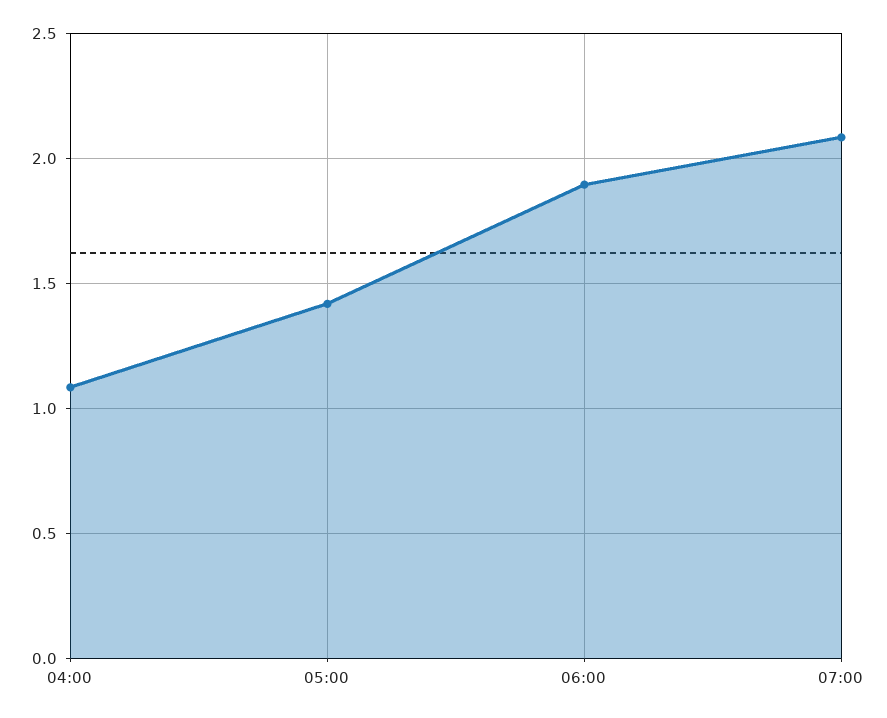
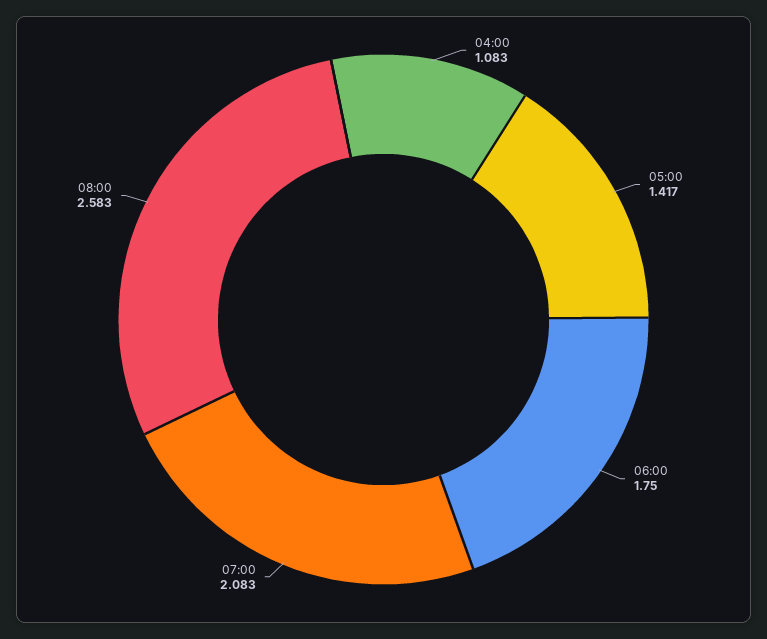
06:00: 1.9 -> 1.75
08:00: none -> 2.583

